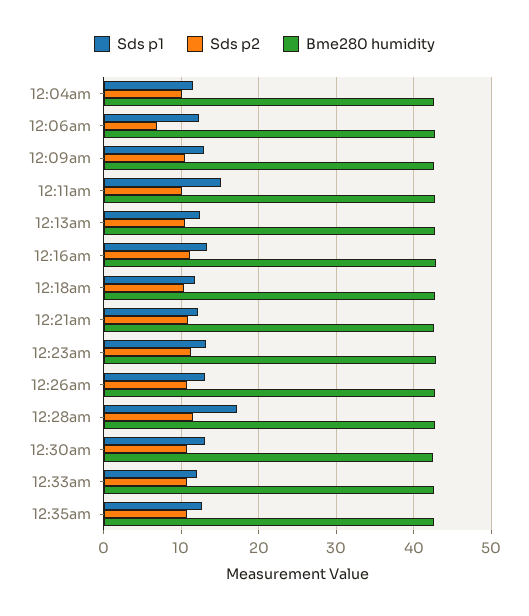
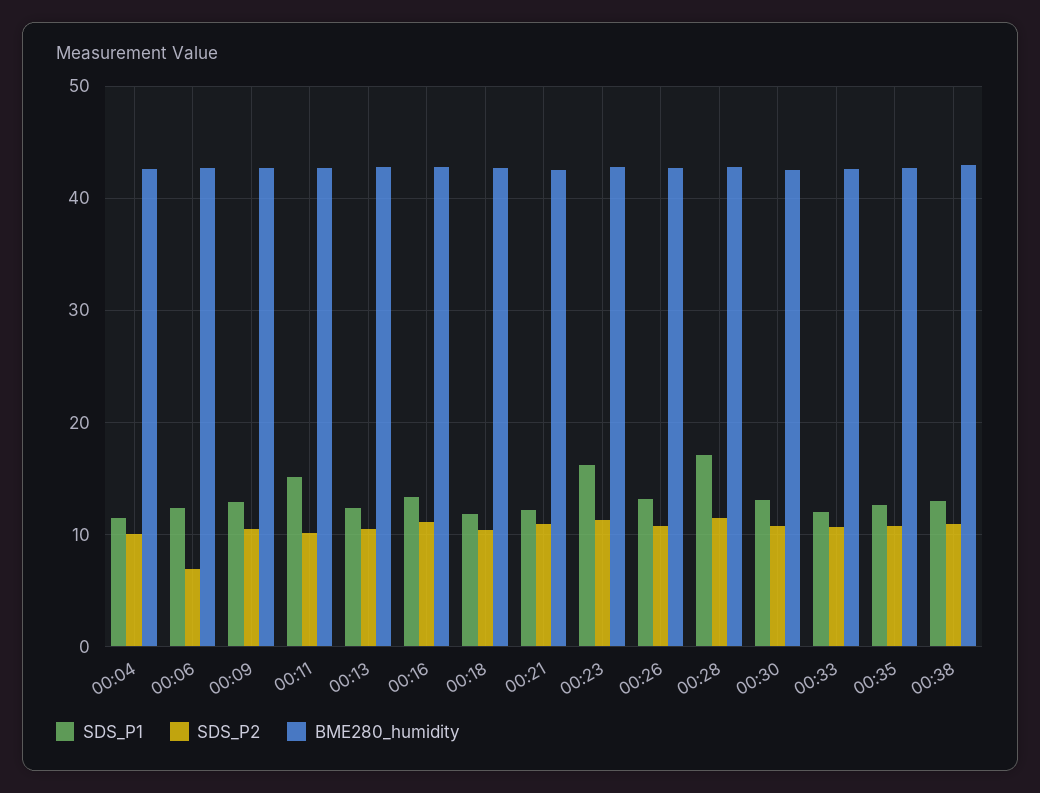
Sds p1, 12:23am: 13 -> 16
Sds p1, 00:38: none -> 13
Sds p2, 00:38: none -> 11
Bme280 humidity, 00:38: none -> 43

